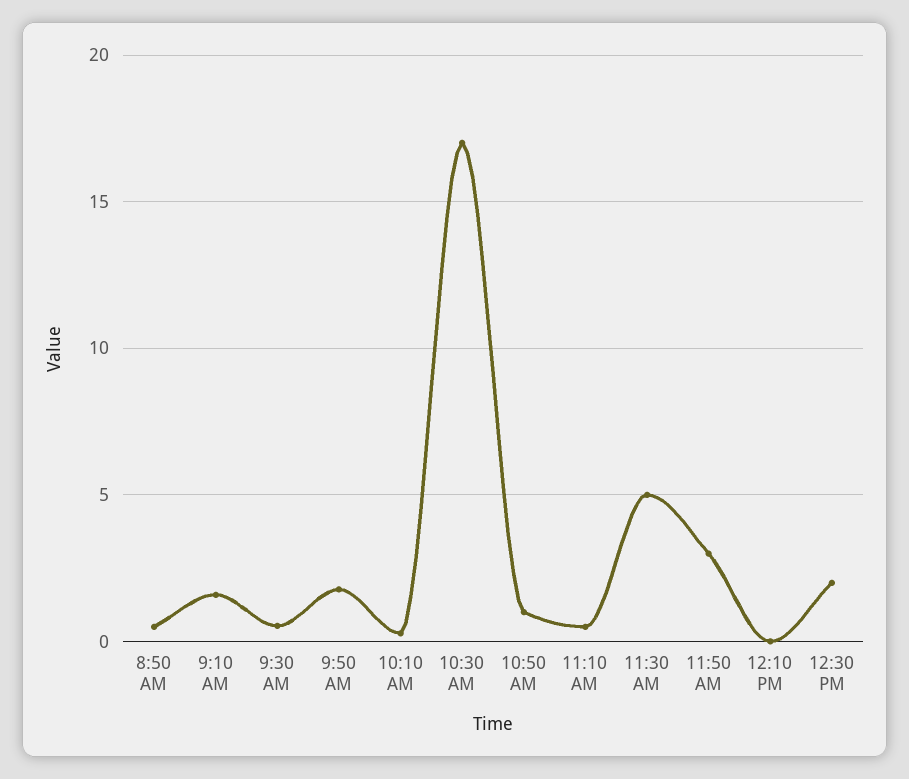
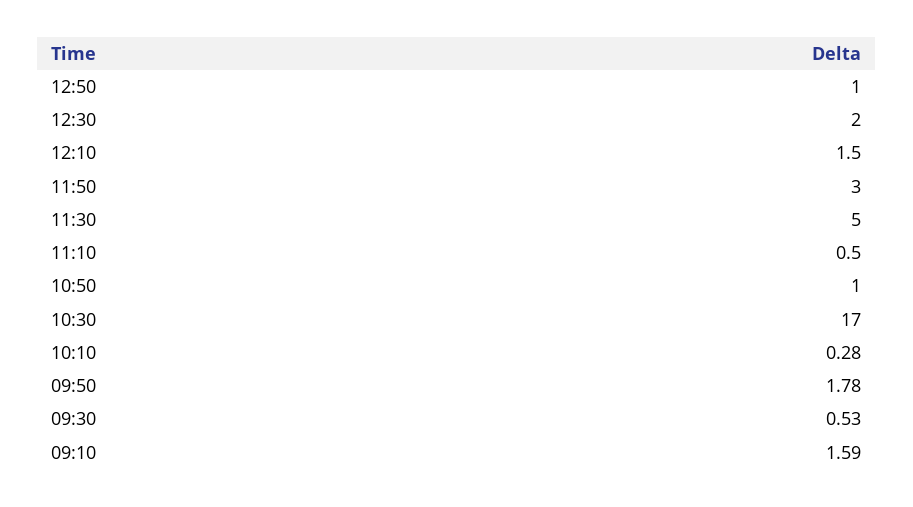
8:50 AM: 0.5 -> none
12:10 PM: 0 -> 1.5
12:50: none -> 1

